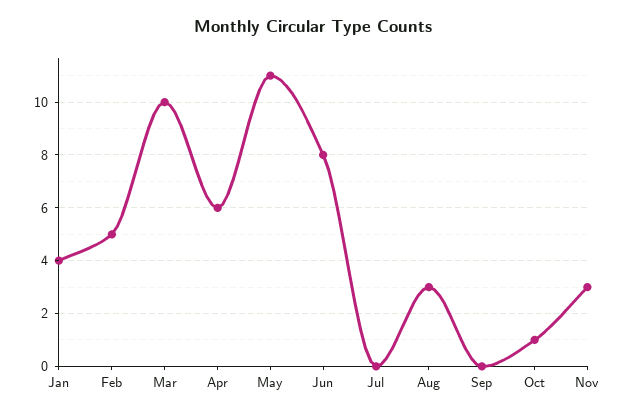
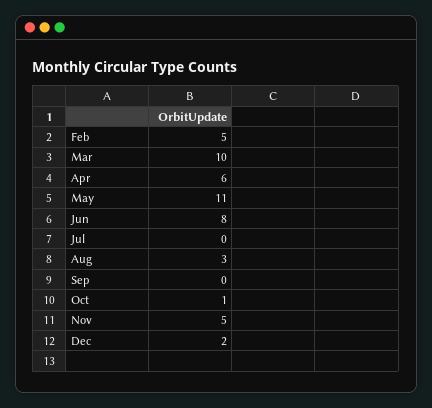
Jan: 4 -> none
Nov: 3 -> 5
Dec: none -> 2

